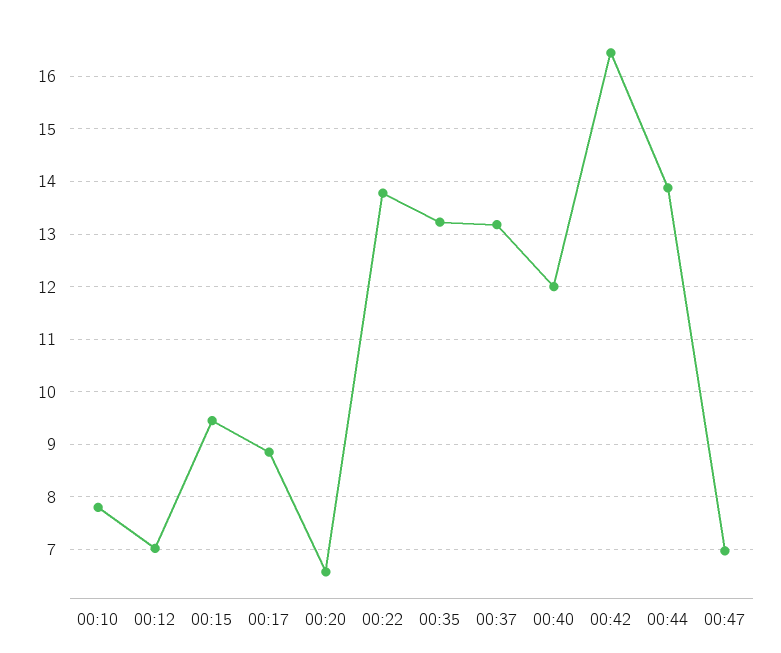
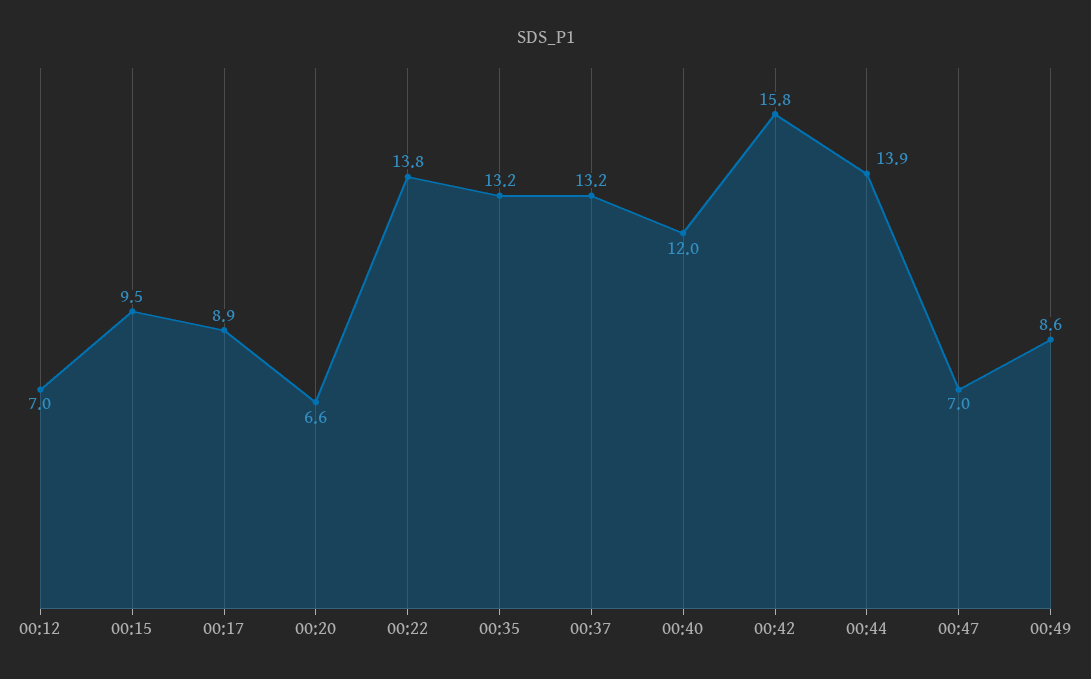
00:10: 7.8 -> none
00:42: 16.4 -> 15.8
00:49: none -> 8.6

